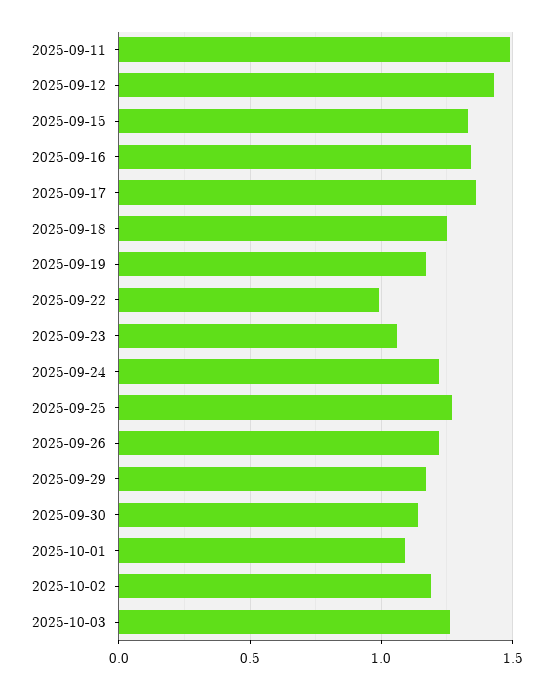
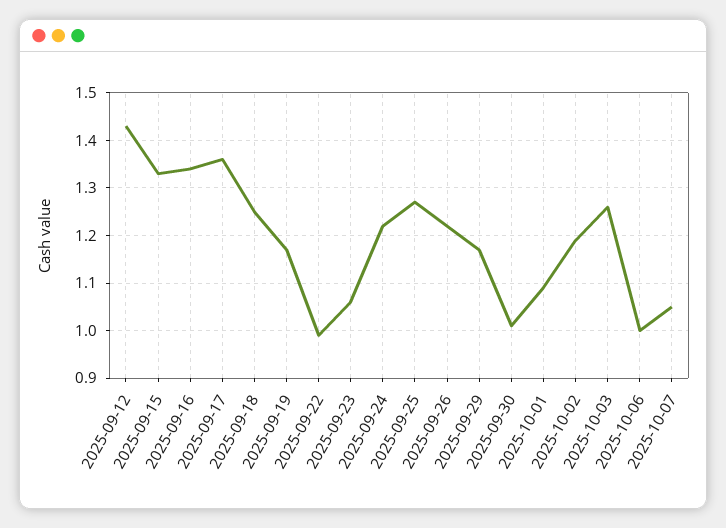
2025-09-11: 1.5 -> none
2025-09-30: 1.15 -> 1
2025-10-06: none -> 1
2025-10-07: none -> 1.05

